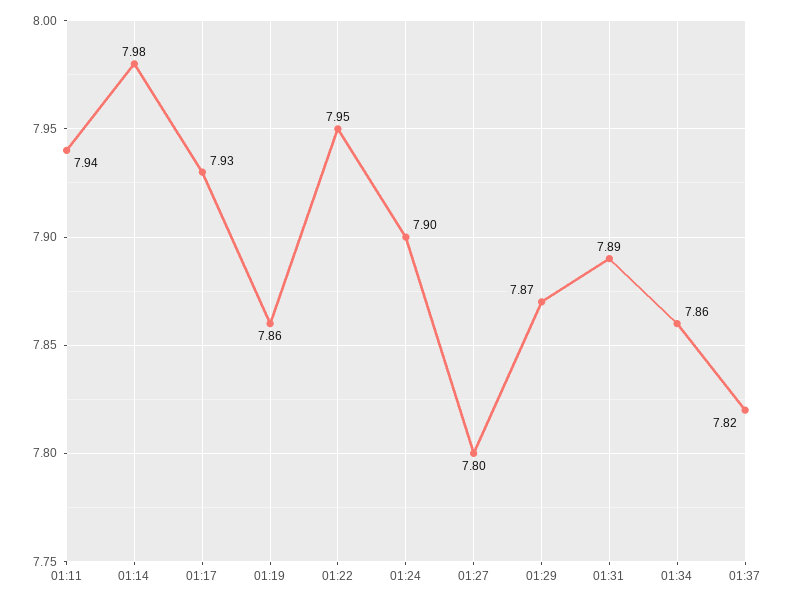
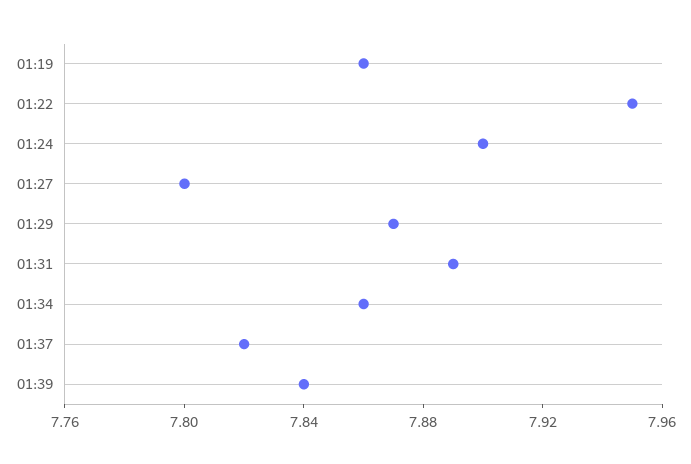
01:11: 7.94 -> none
01:14: 7.98 -> none
01:17: 7.93 -> none
01:39: none -> 7.84

